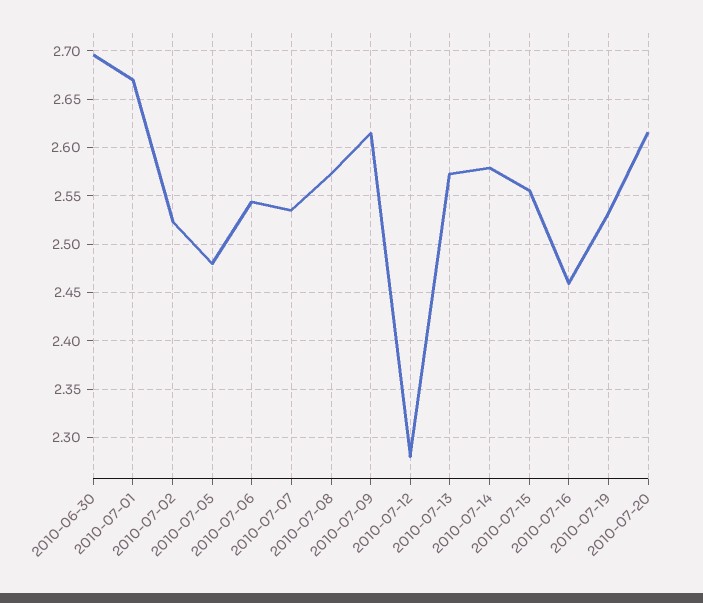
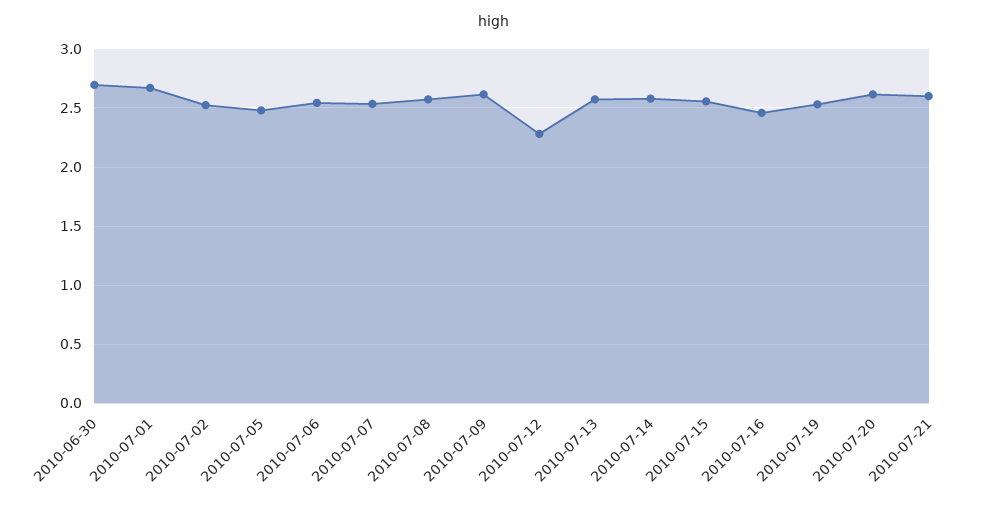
2010-07-21: none -> 2.6

